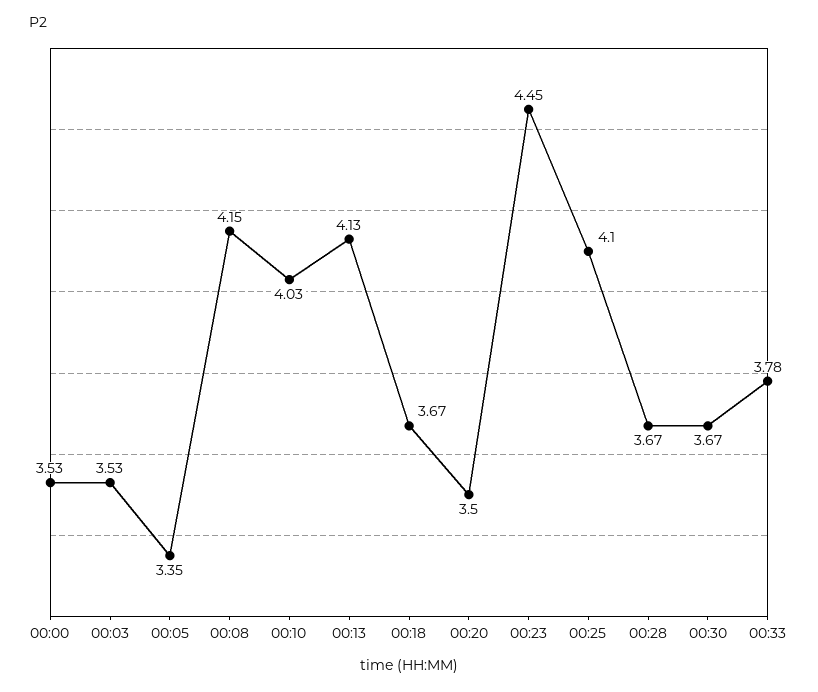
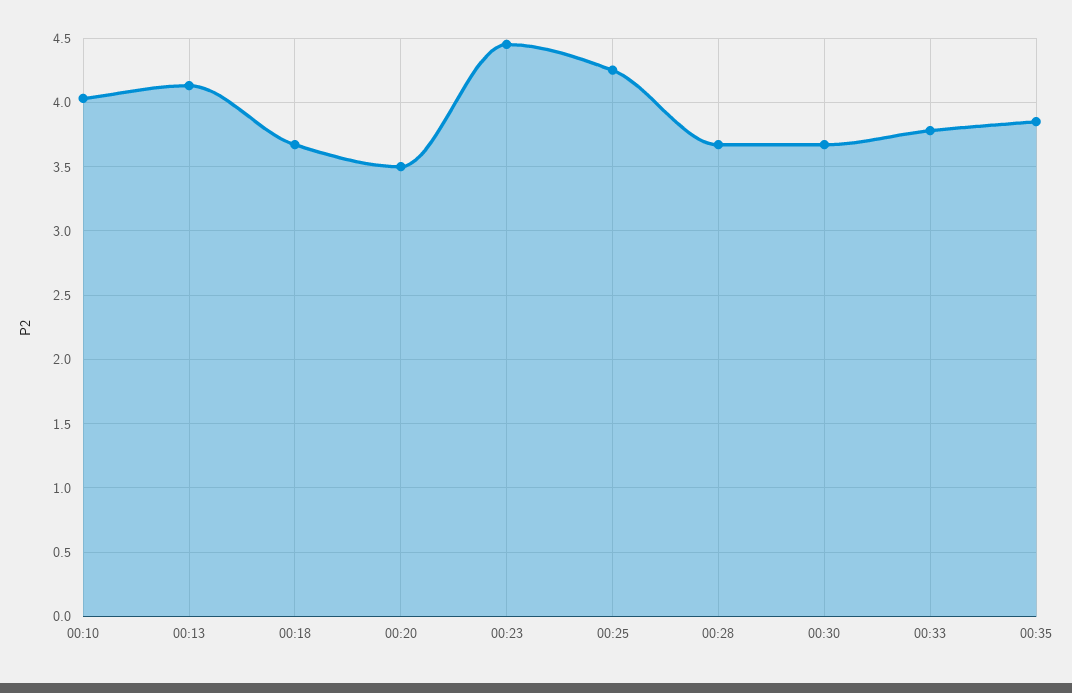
00:00: 3.53 -> none
00:03: 3.53 -> none
00:05: 3.35 -> none
00:08: 4.15 -> none
00:25: 4.1 -> 4.25
00:35: none -> 3.85

